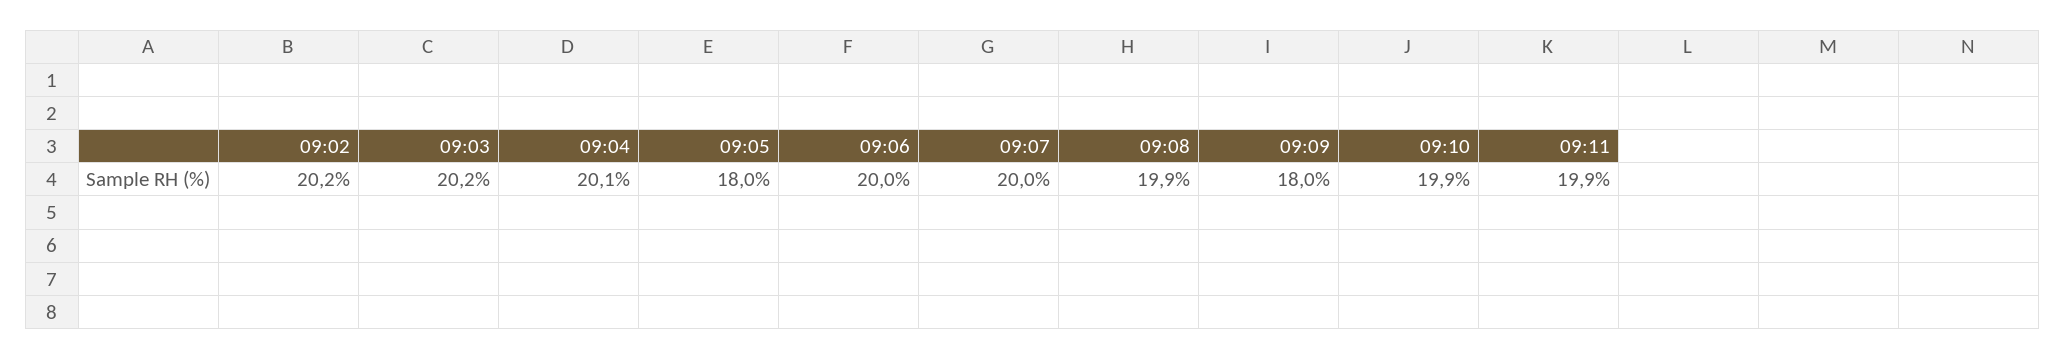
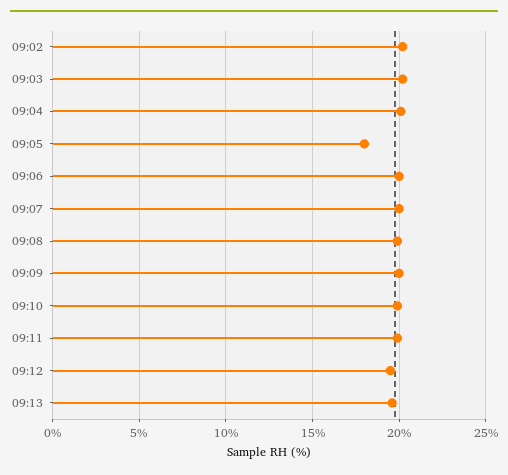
09:09: 18 -> 20
09:12: none -> 19.5
09:13: none -> 19.5

